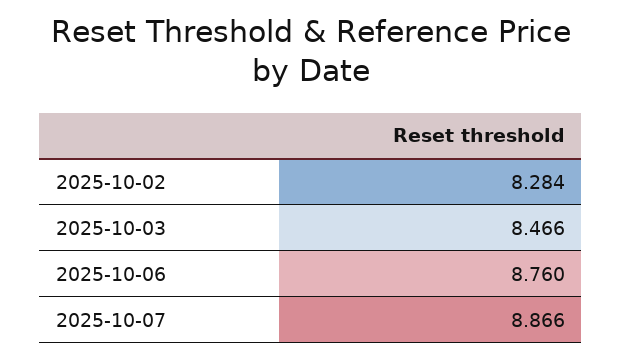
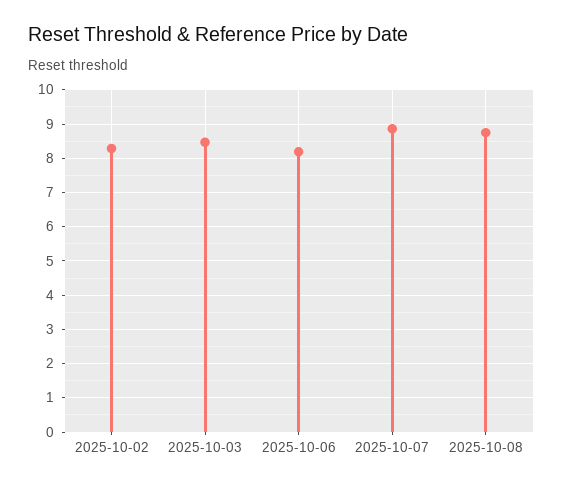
2025-10-06: 8.76 -> 8.2
2025-10-08: none -> 8.8

